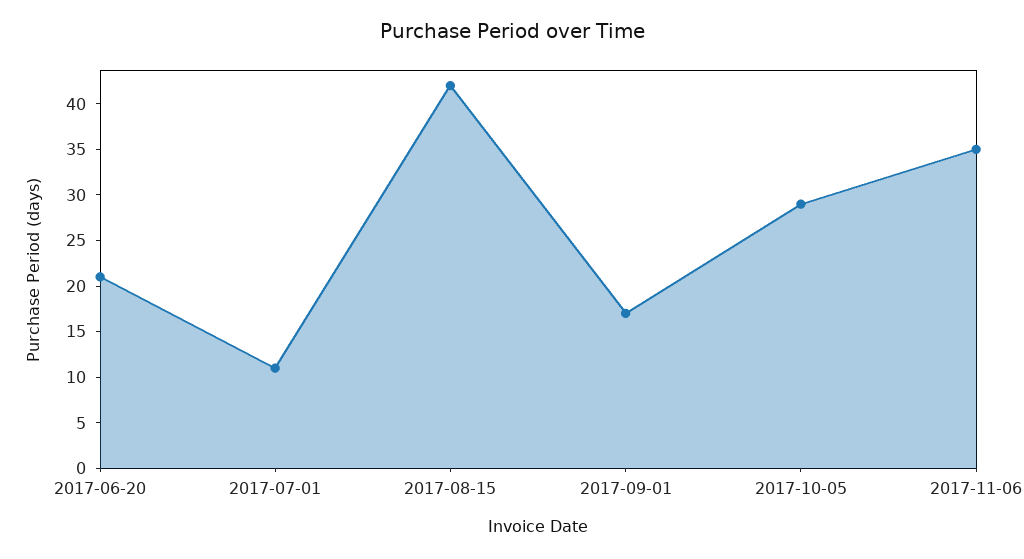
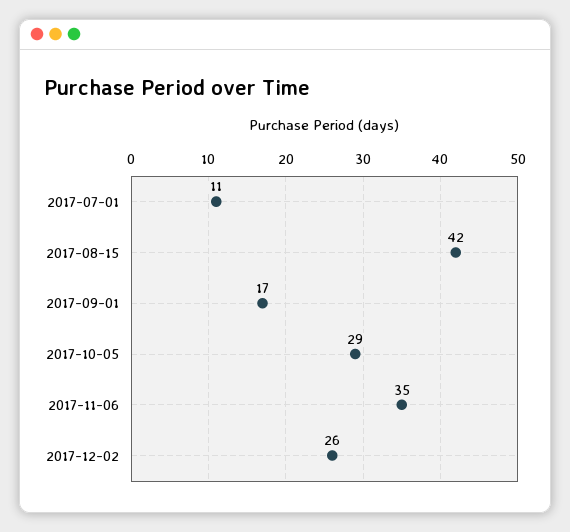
2017-06-20: 21 -> none
2017-12-02: none -> 26

